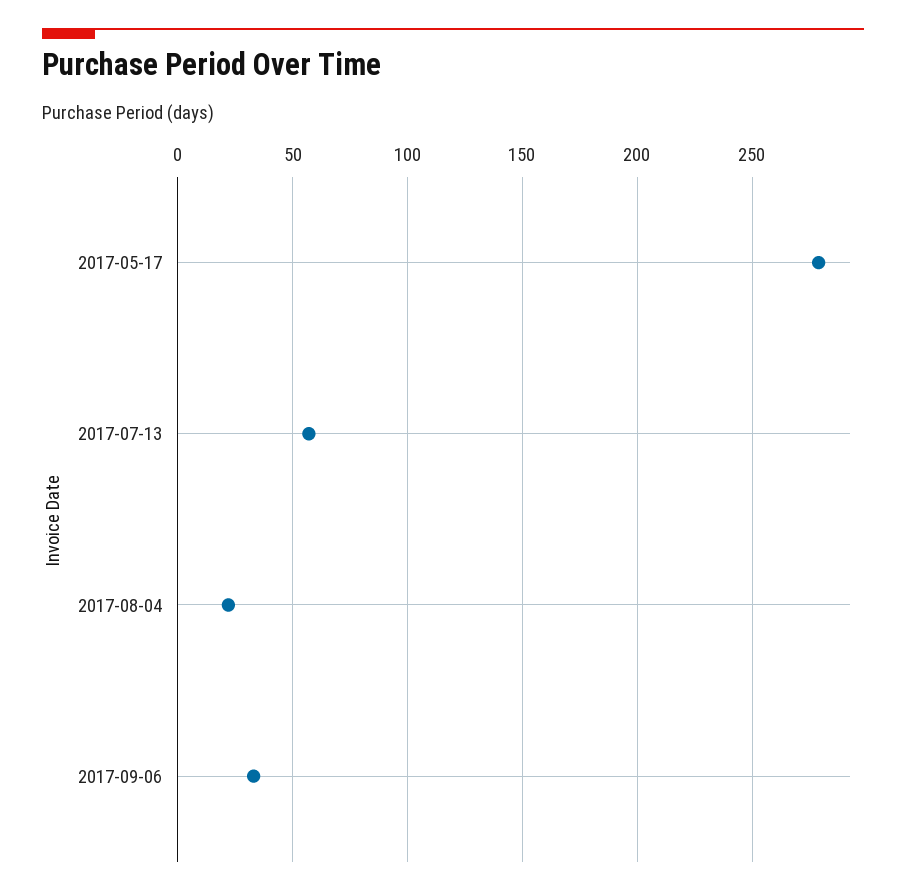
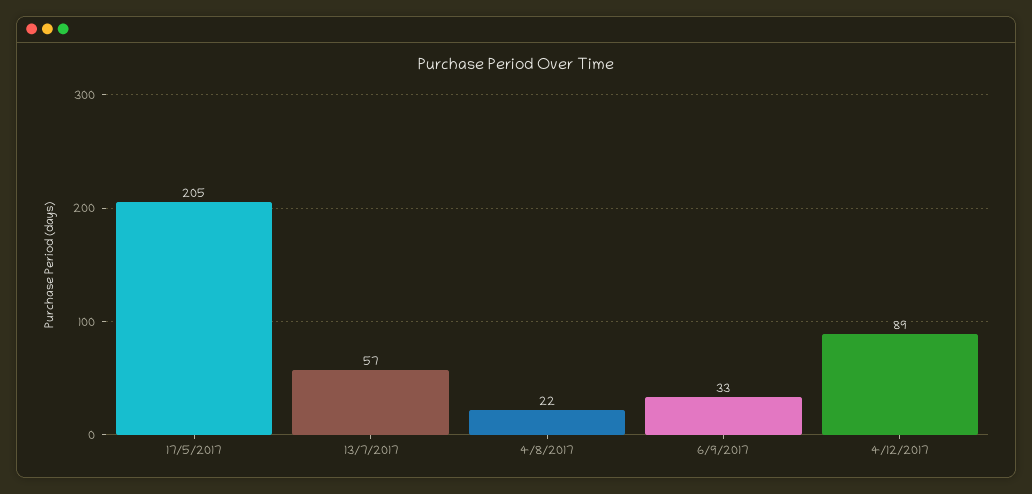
2017-05-17: 280 -> 205
4/12/2017: none -> 89

